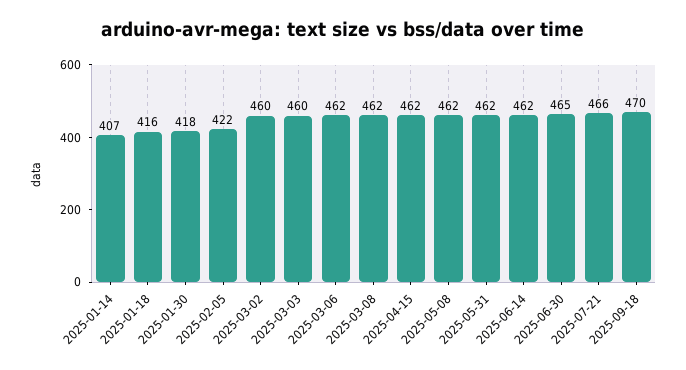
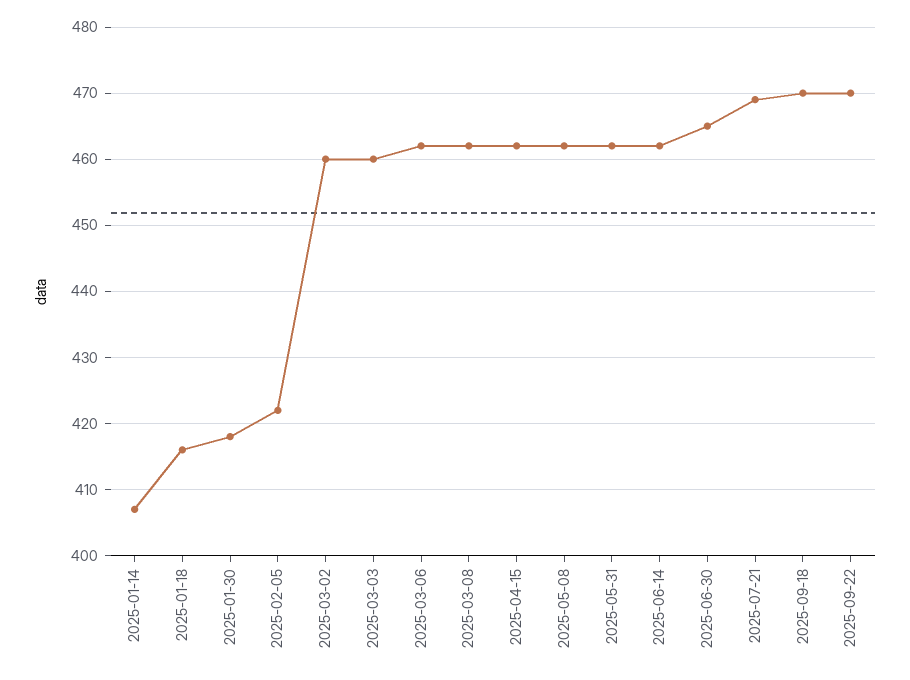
2025-07-21: 466 -> 469
2025-09-22: none -> 470

